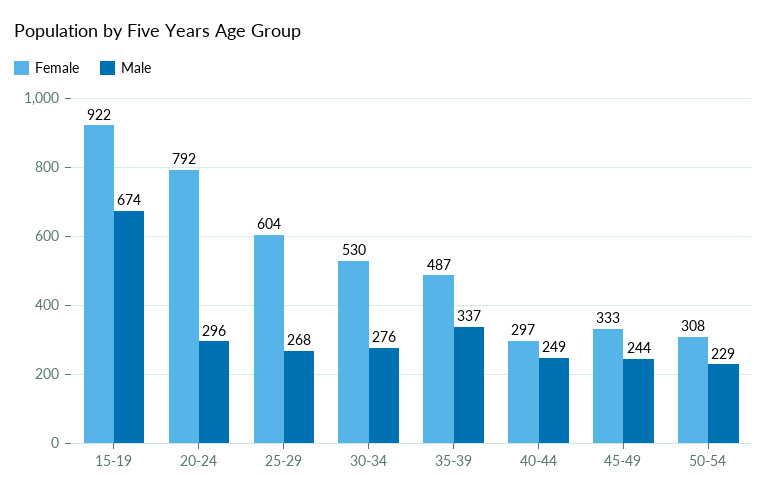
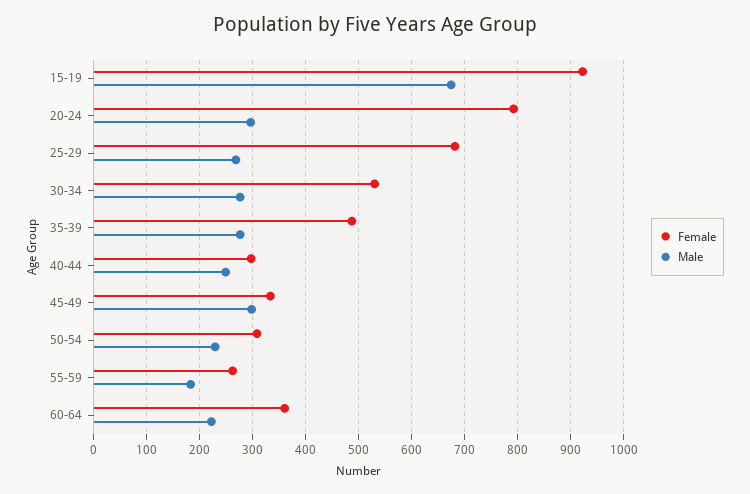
Female, 25-29: 604 -> 680
Male, 35-39: 337 -> 280
Male, 45-49: 244 -> 300
Female, 55-59: none -> 260
Male, 55-59: none -> 180
Female, 60-64: none -> 360
Male, 60-64: none -> 220

